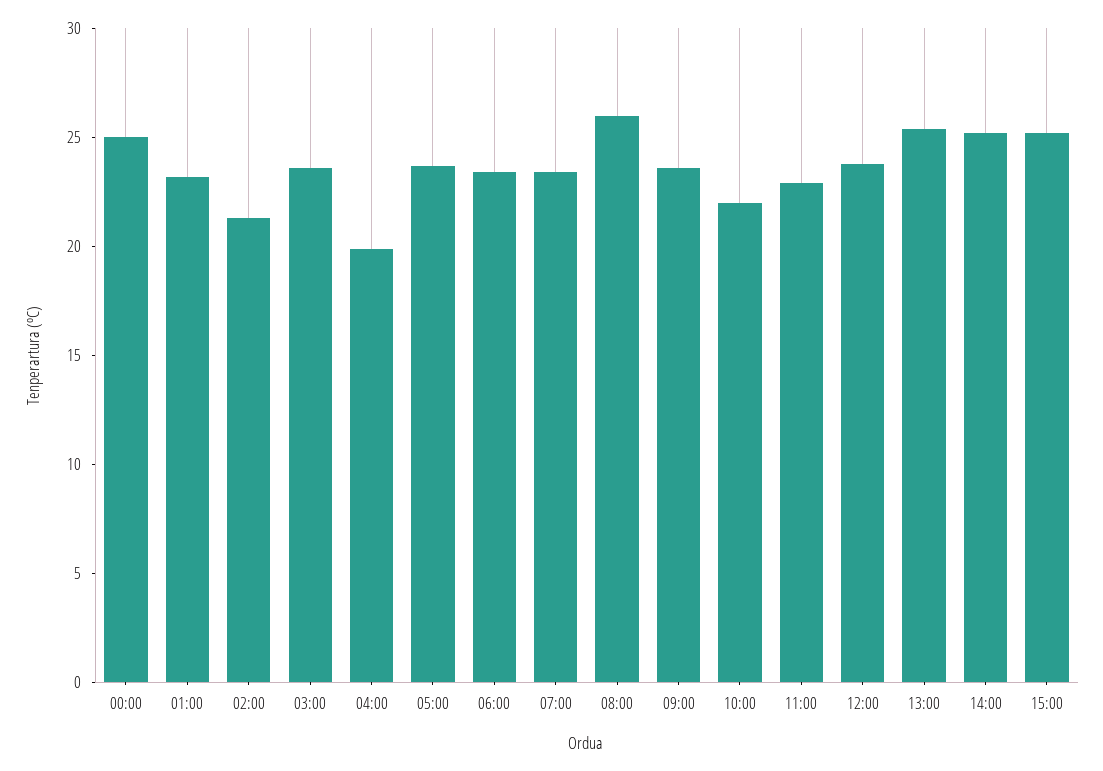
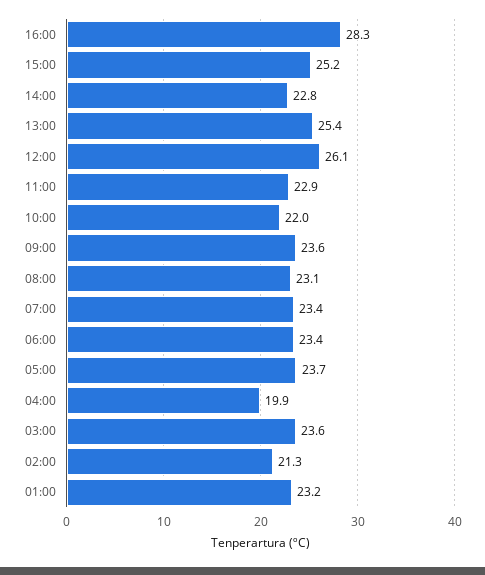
00:00: 25 -> none
08:00: 26 -> 23.1
12:00: 24 -> 26.1
14:00: 25 -> 22.8
16:00: none -> 28.3

